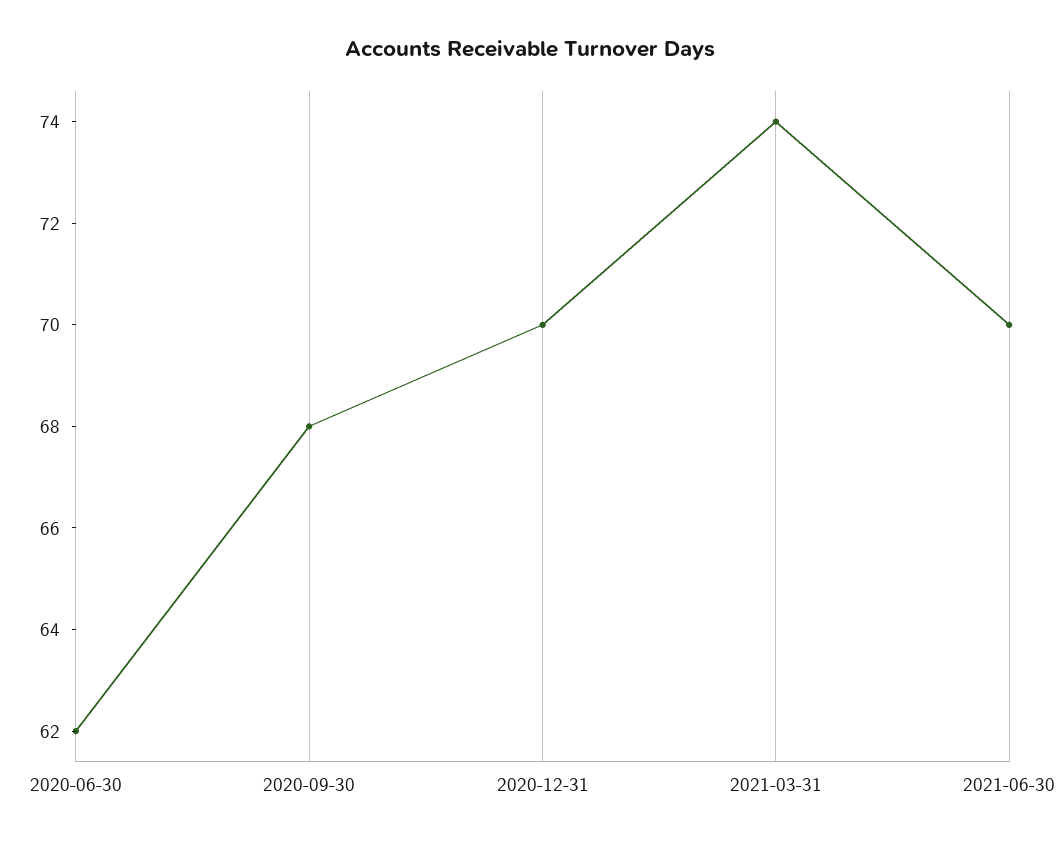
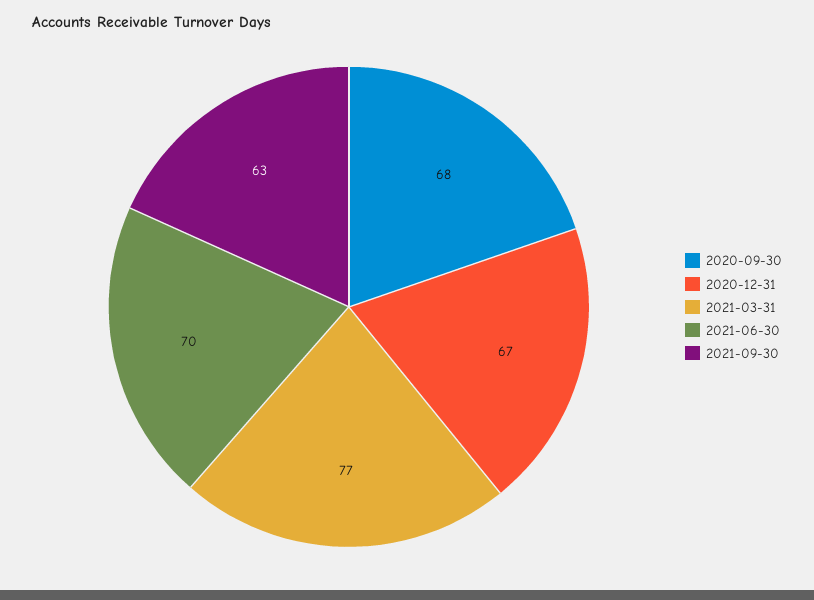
2020-06-30: 62 -> none
2020-12-31: 70 -> 67
2021-03-31: 74 -> 77
2021-09-30: none -> 63

